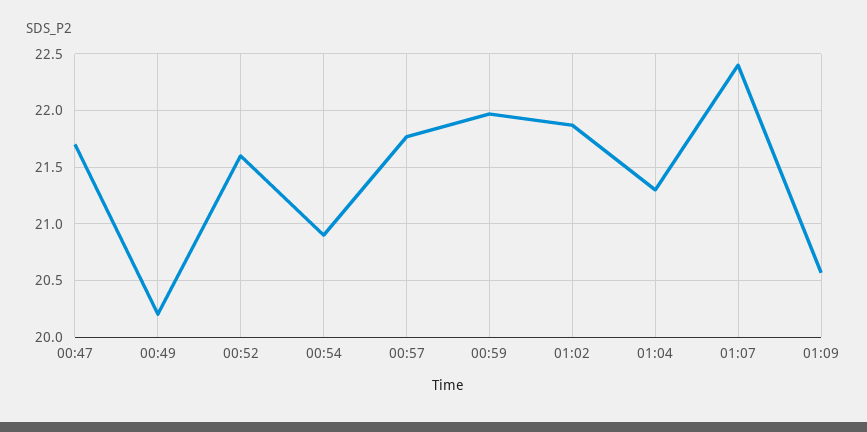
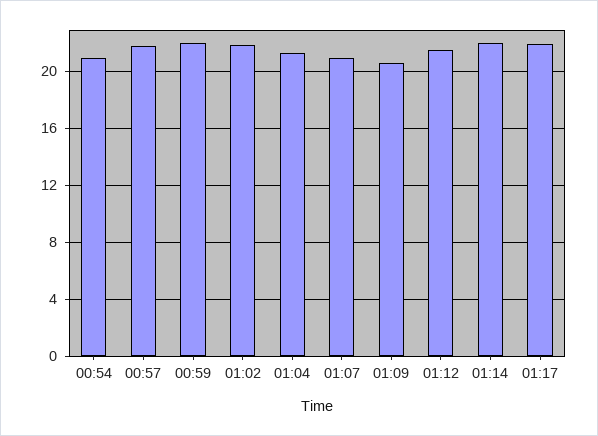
00:47: 21.7 -> none
00:49: 20.2 -> none
00:52: 21.6 -> none
01:07: 22.4 -> 21
01:12: none -> 21.5
01:14: none -> 22
01:17: none -> 22

